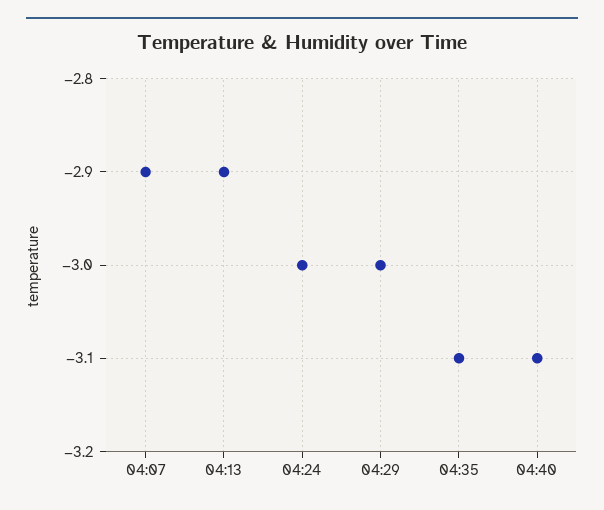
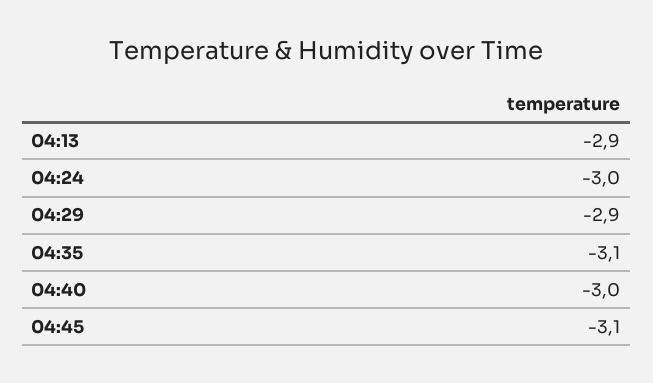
04:07: -2.9 -> none
04:29: -3 -> -2.9
04:40: -3.1 -> -3
04:45: none -> -3.1

